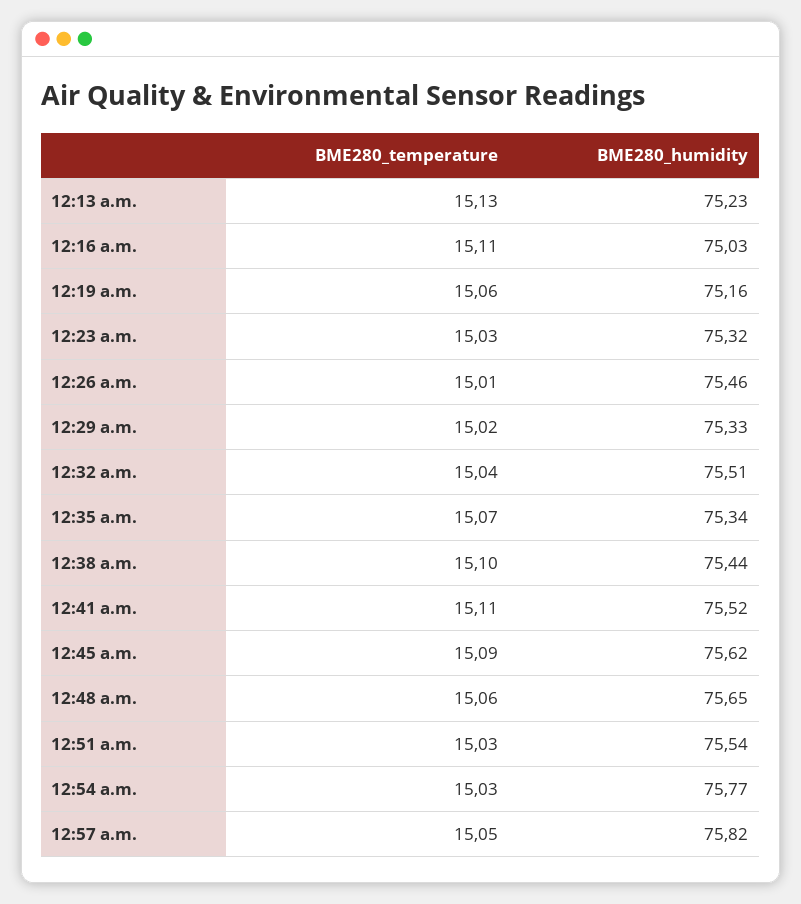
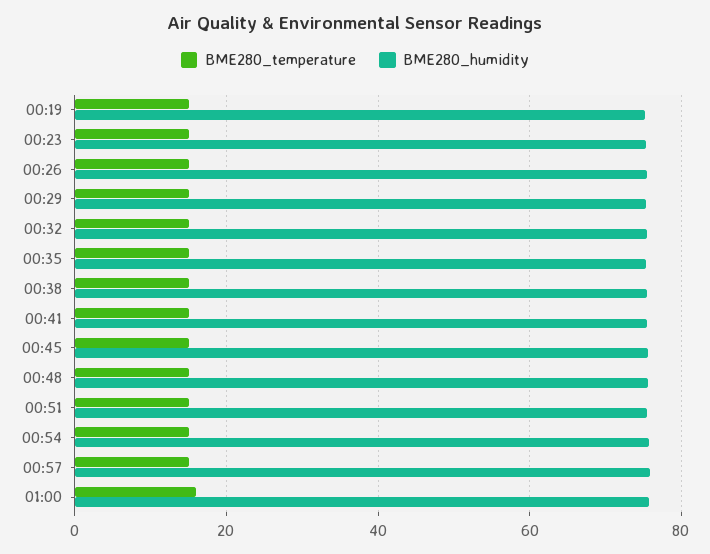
BME280_temperature, 12:13 a.m.: 15.13 -> none
BME280_humidity, 12:13 a.m.: 75.23 -> none
BME280_temperature, 12:16 a.m.: 15.11 -> none
BME280_humidity, 12:16 a.m.: 75.03 -> none
BME280_temperature, 01:00: none -> 16
BME280_humidity, 01:00: none -> 76

